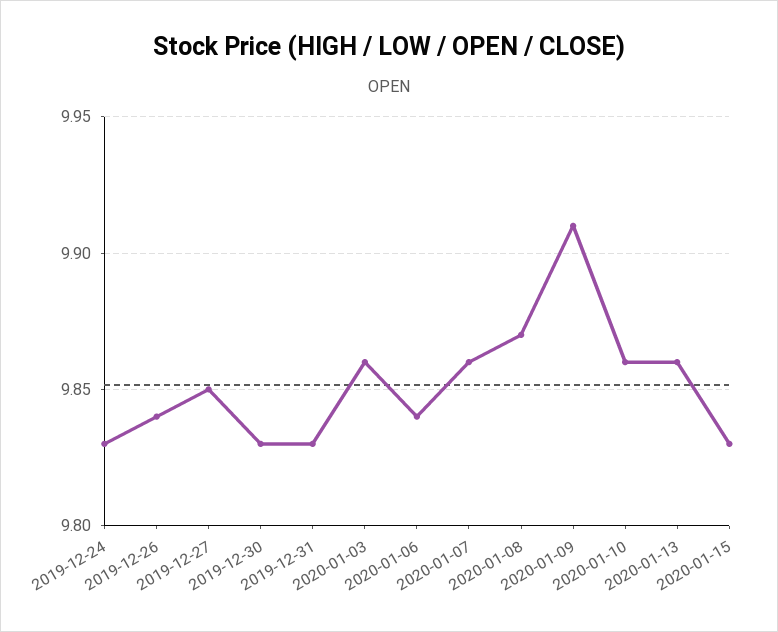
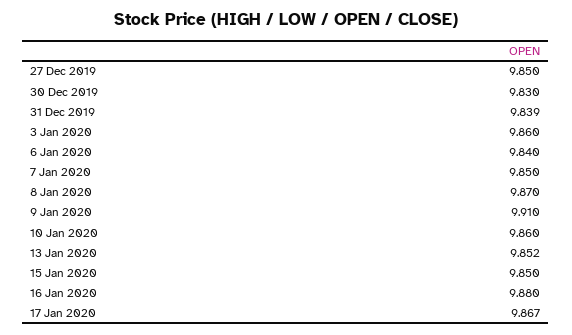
2019-12-24: 9.83 -> none
2019-12-26: 9.84 -> none
2019-12-31: 9.83 -> 9.839
2020-01-07: 9.86 -> 9.85
2020-01-13: 9.86 -> 9.852
2020-01-15: 9.83 -> 9.85
16 Jan 2020: none -> 9.88
17 Jan 2020: none -> 9.867

